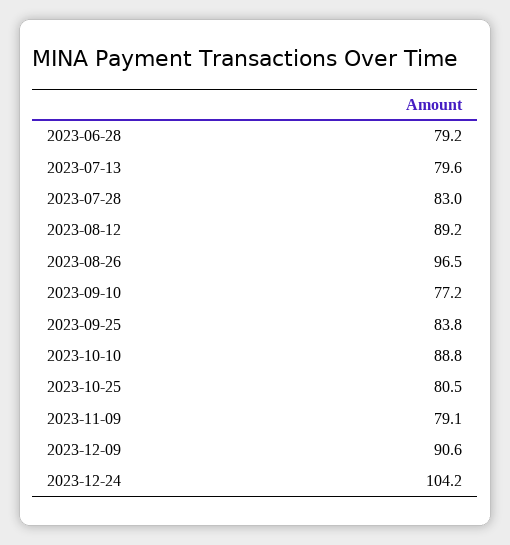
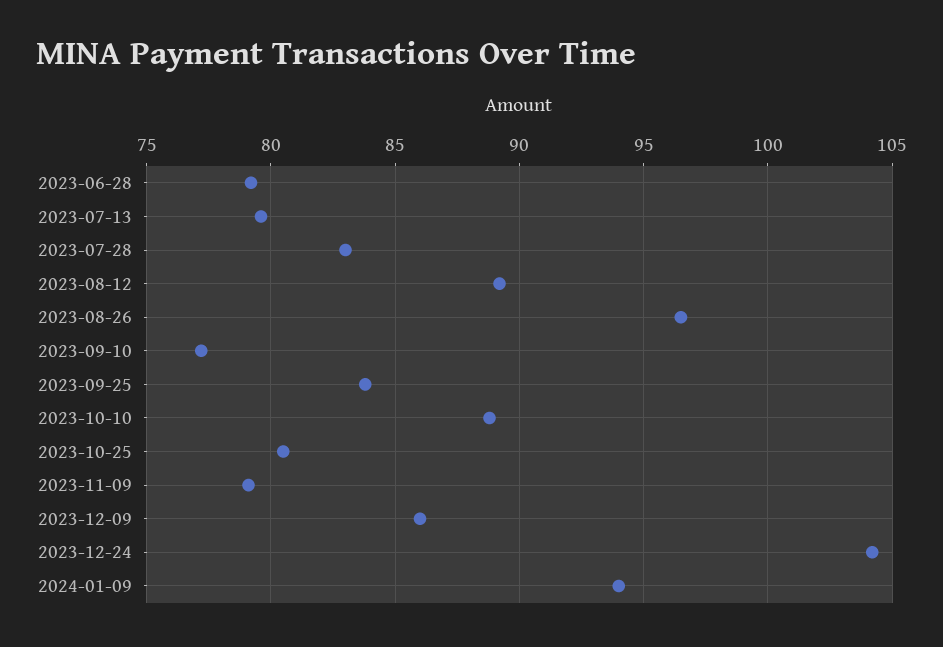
2023-12-09: 90.6 -> 86
2024-01-09: none -> 94

